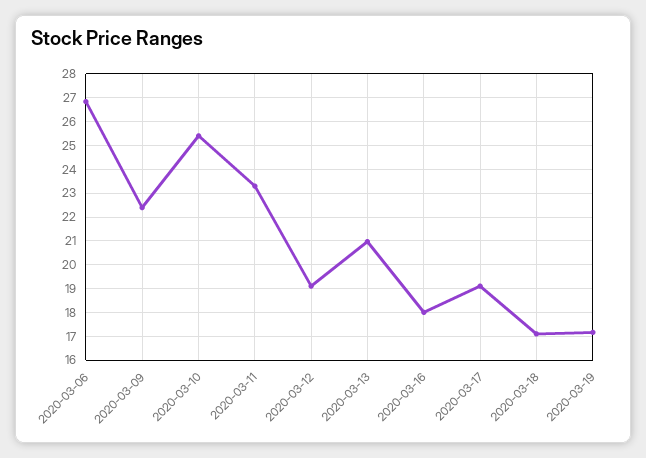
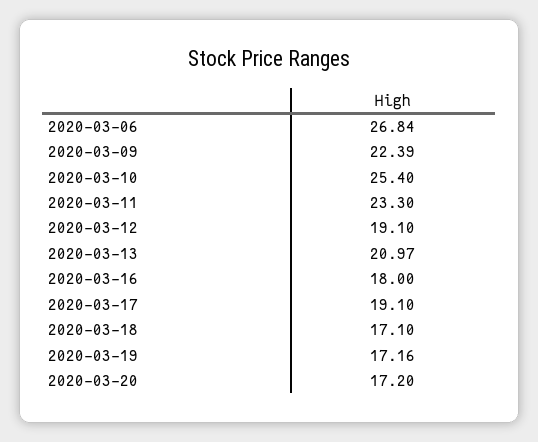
2020-03-20: none -> 17.2

